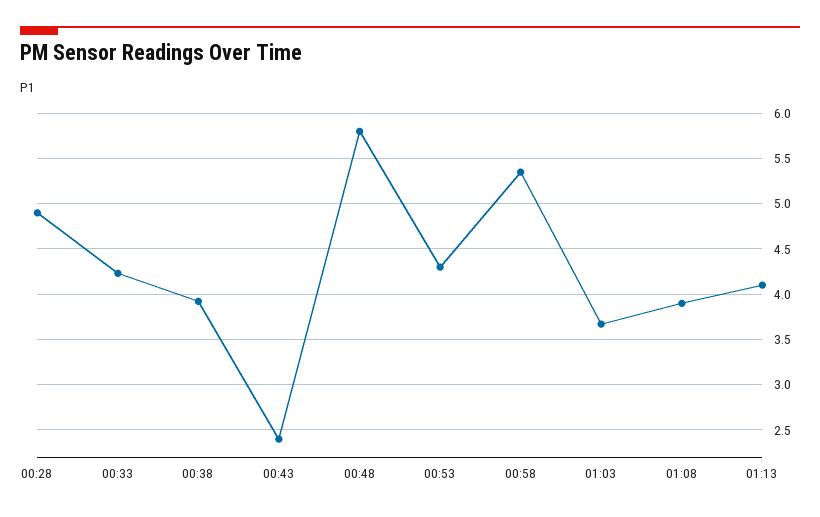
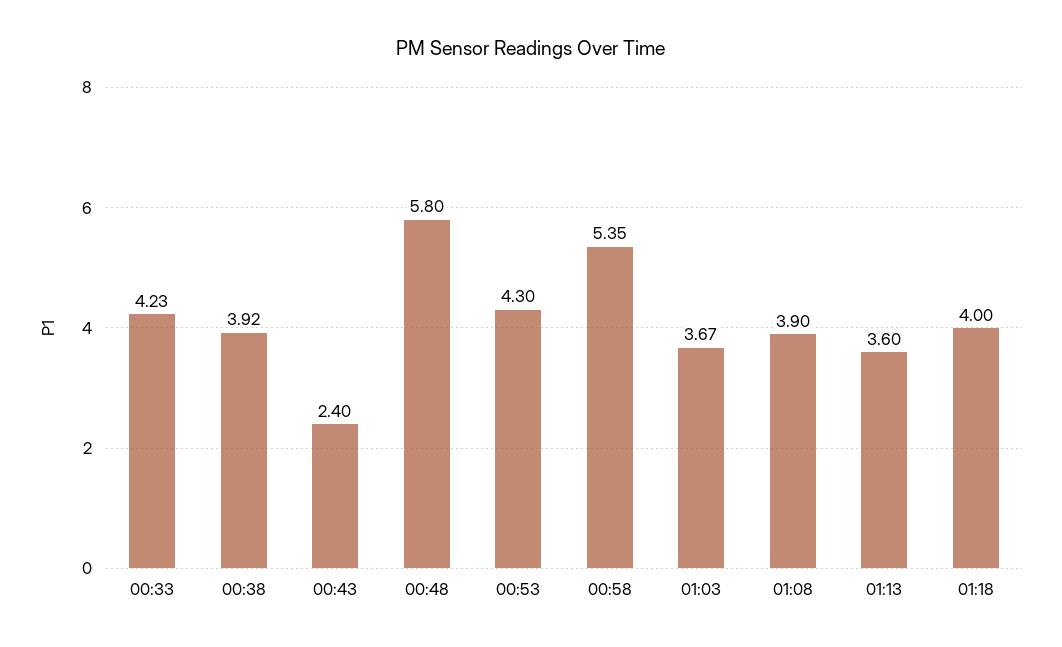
00:28: 4.9 -> none
01:13: 4.1 -> 3.6
01:18: none -> 4

